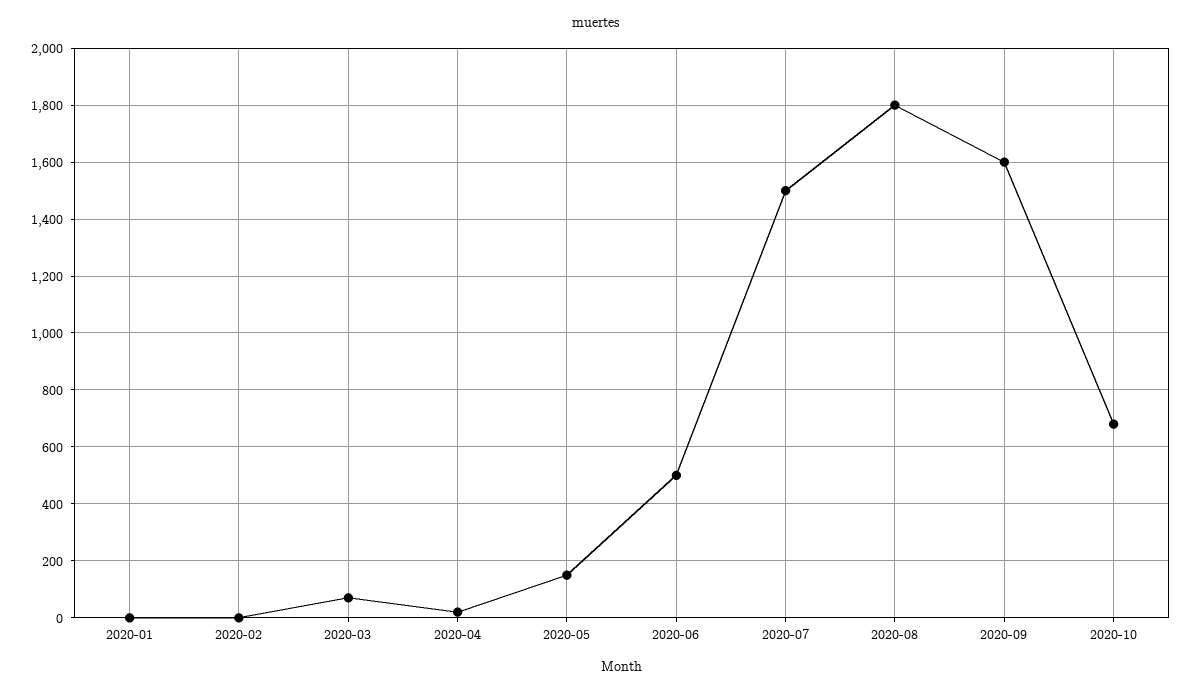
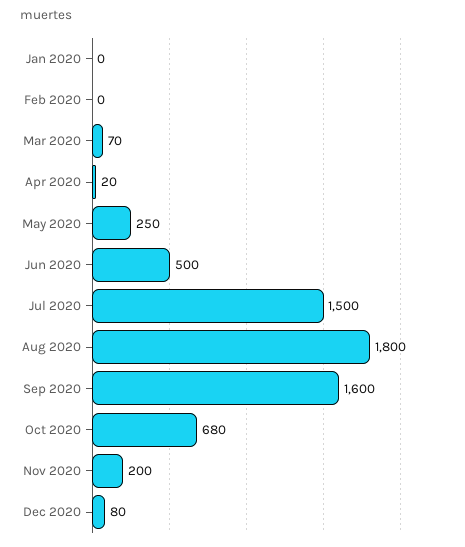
2020-05: 150 -> 250
Nov 2020: none -> 200
Dec 2020: none -> 80

